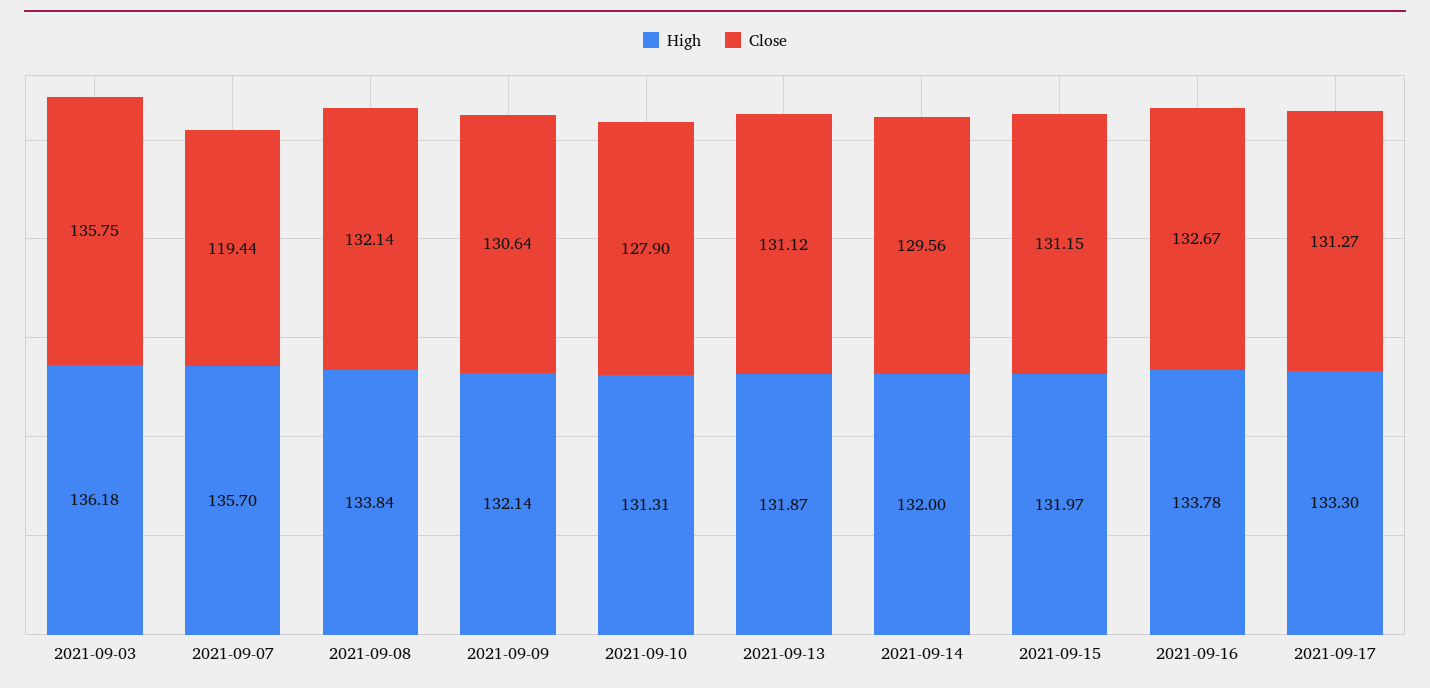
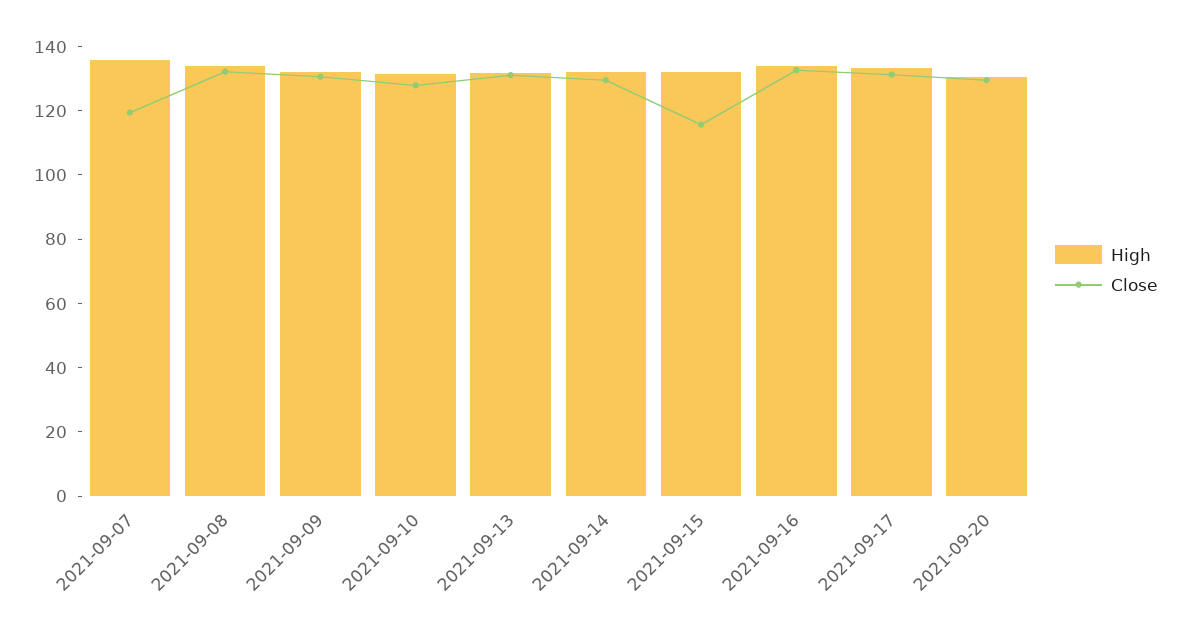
High, 2021-09-03: 136.18 -> none
Close, 2021-09-03: 135.75 -> none
Close, 2021-09-15: 131.15 -> 115
High, 2021-09-20: none -> 130
Close, 2021-09-20: none -> 130

